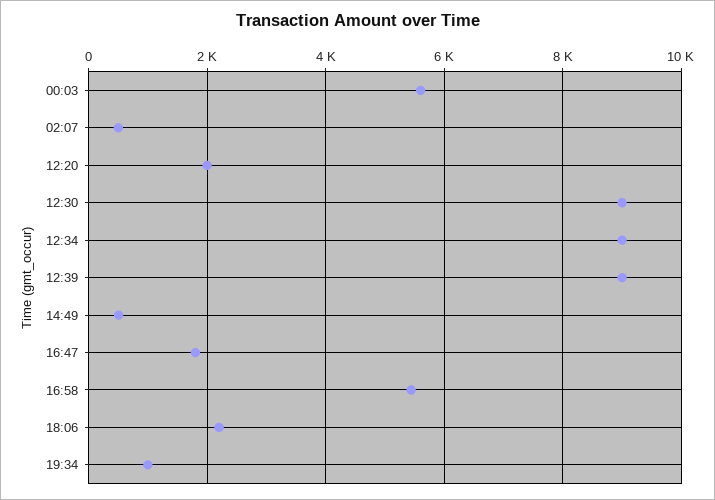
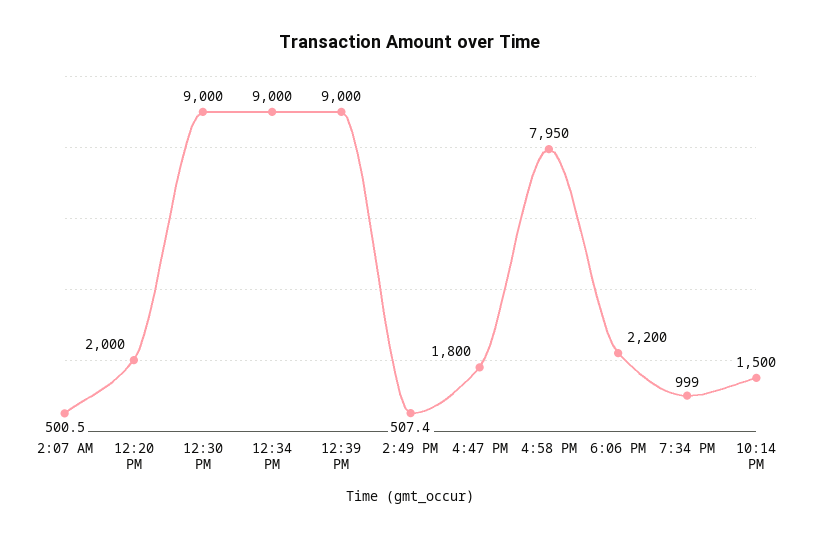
00:03: 5600 -> none
16:58: 5400 -> 7950
10:14 PM: none -> 1500

